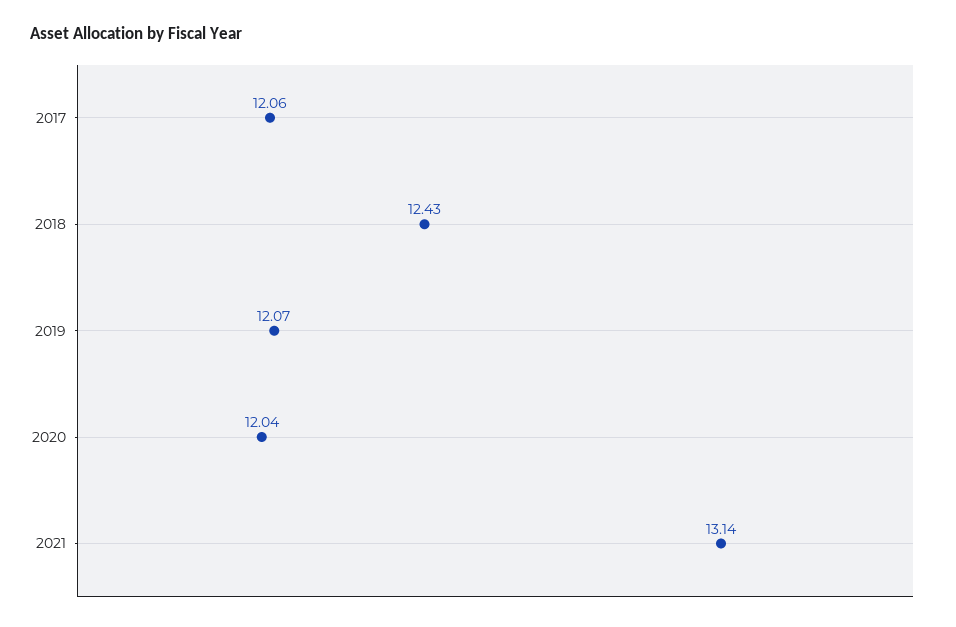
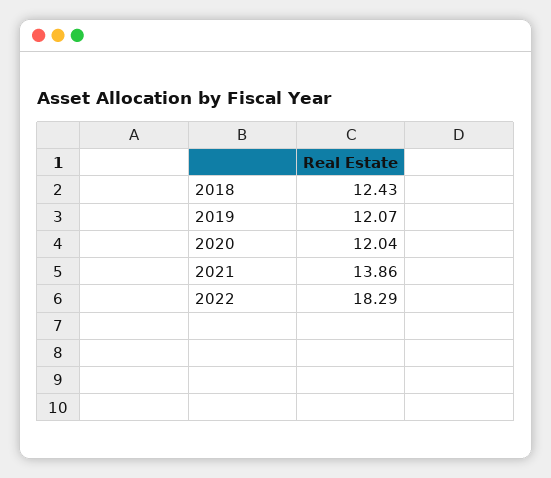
2017: 12.06 -> none
2021: 13.14 -> 13.86
2022: none -> 18.29

